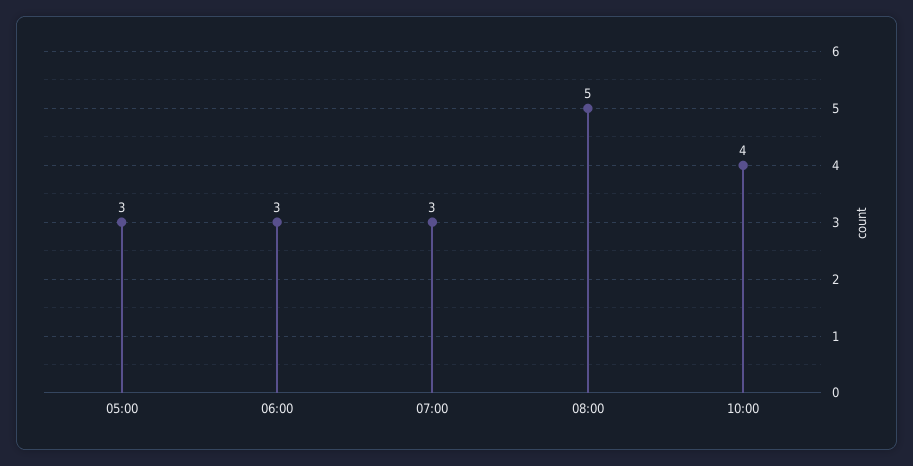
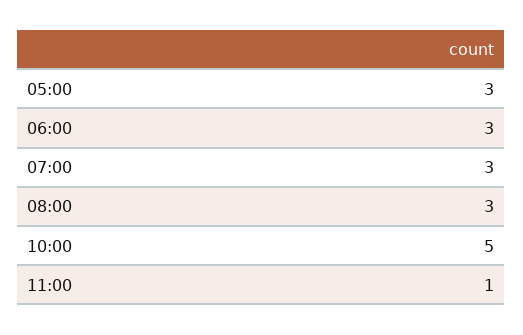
08:00: 5 -> 3
10:00: 4 -> 5
11:00: none -> 1

